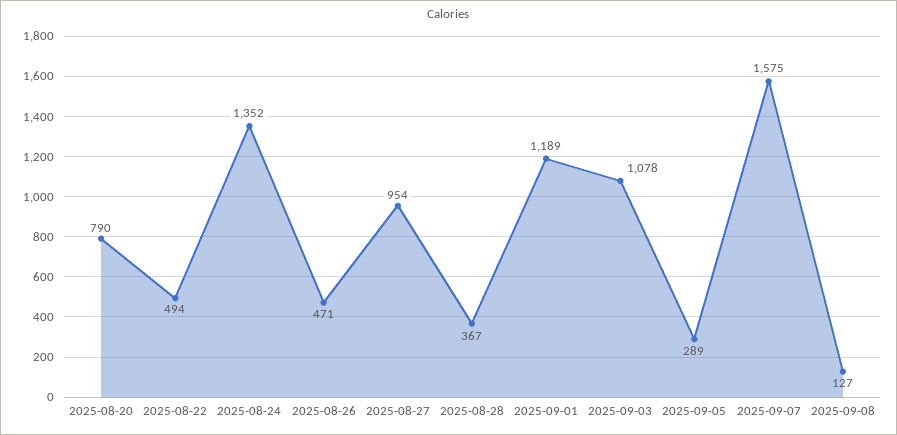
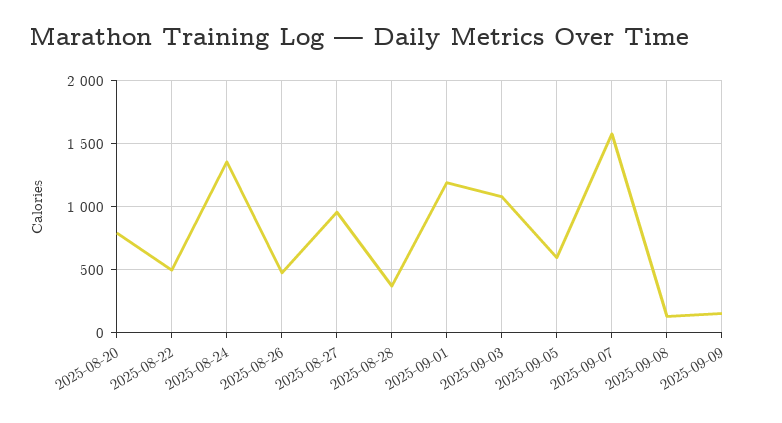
2025-09-05: 289 -> 600
2025-09-09: none -> 150

